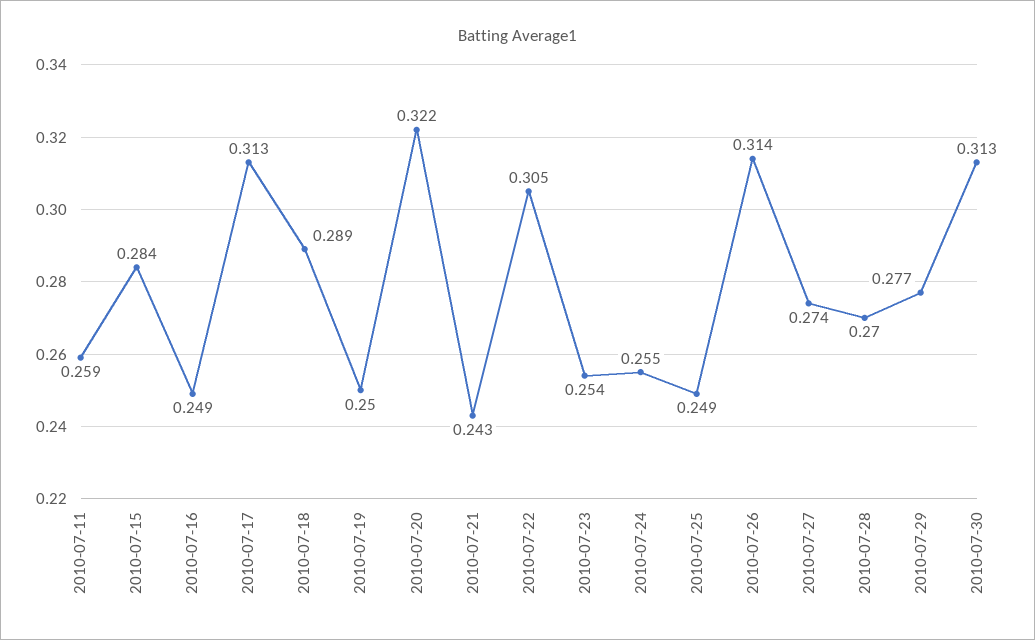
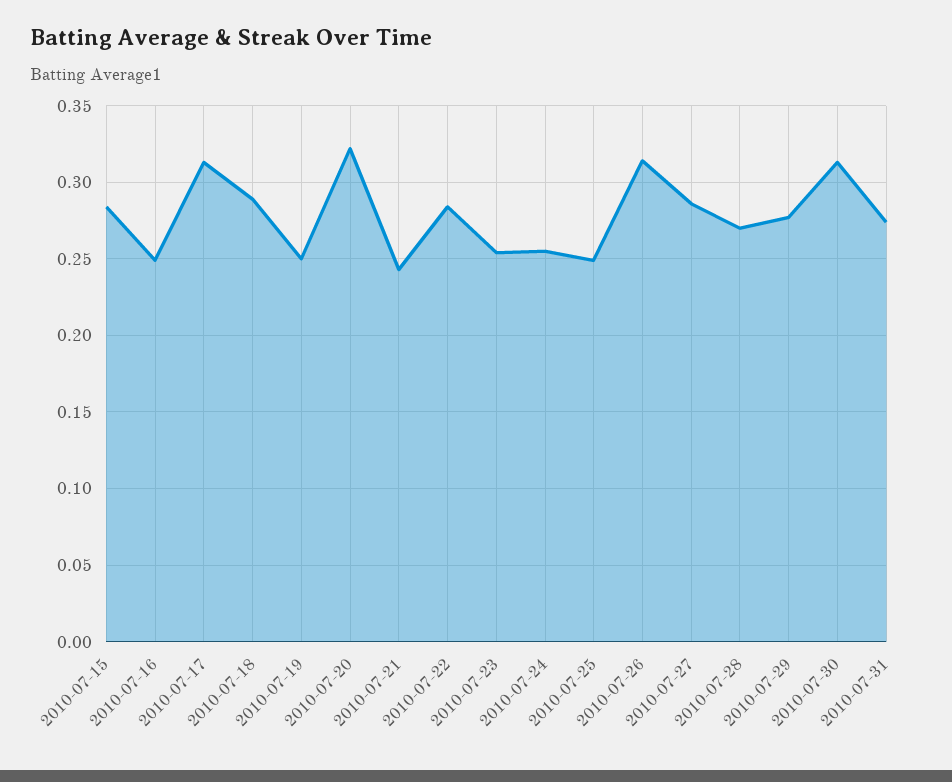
2010-07-11: 0.259 -> none
2010-07-22: 0.305 -> 0.285
2010-07-27: 0.274 -> 0.285
2010-07-31: none -> 0.275

